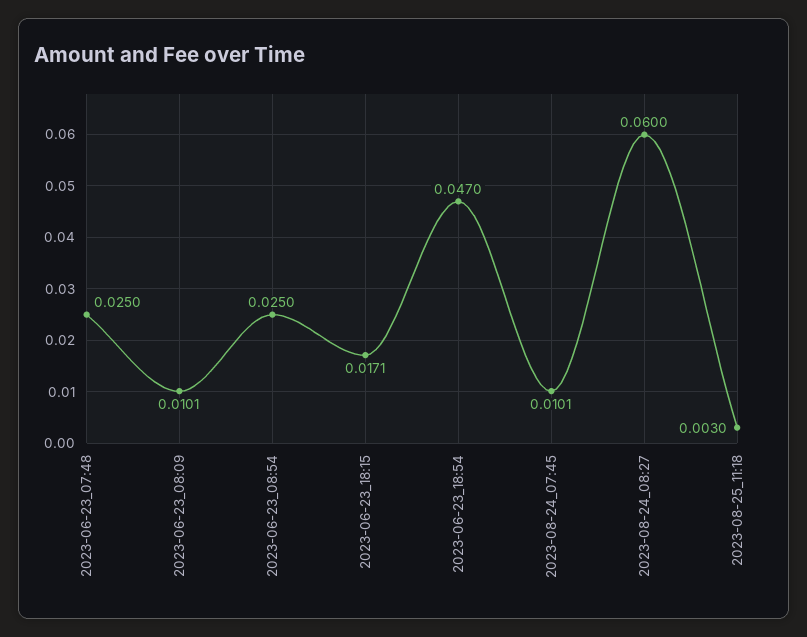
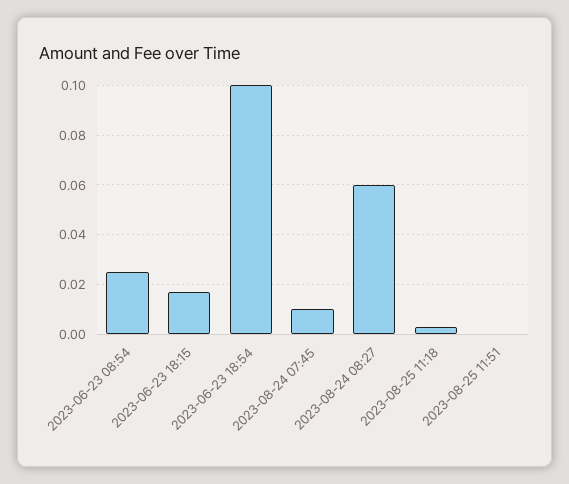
2023-06-23_07:48: 0.025 -> none
2023-06-23_08:09: 0.0101 -> none
2023-06-23_18:54: 0.047 -> 0.1
2023-08-25 11:51: none -> 0

